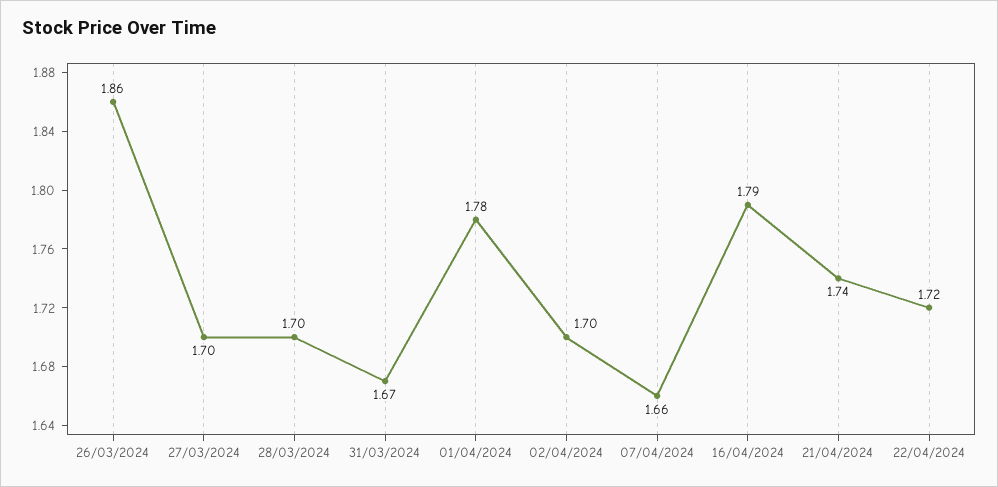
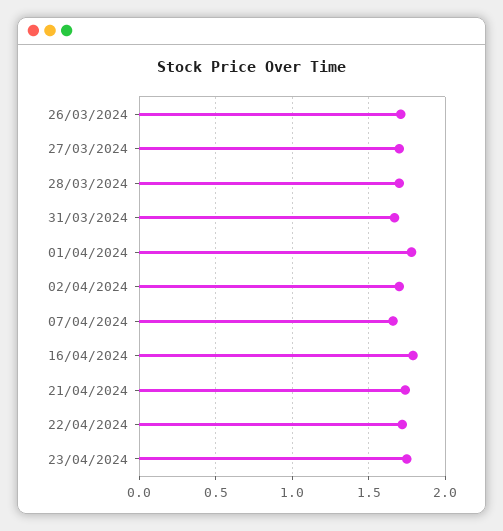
26/03/2024: 1.86 -> 1.7
23/04/2024: none -> 1.75

